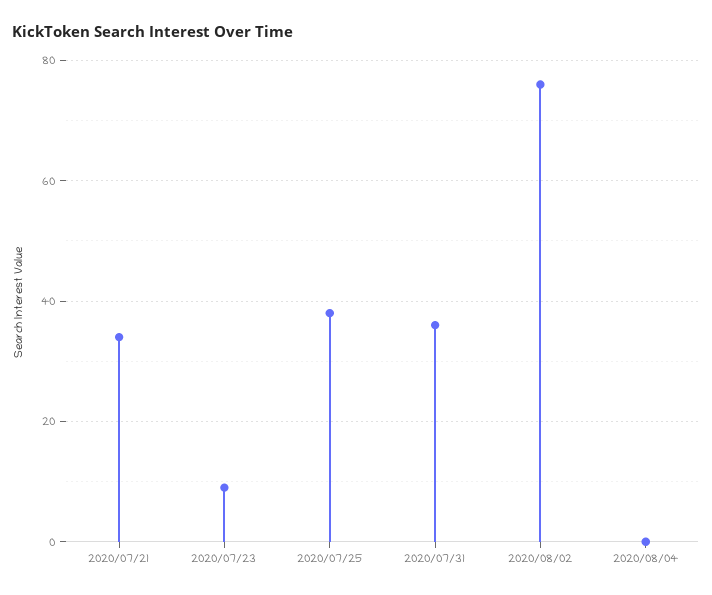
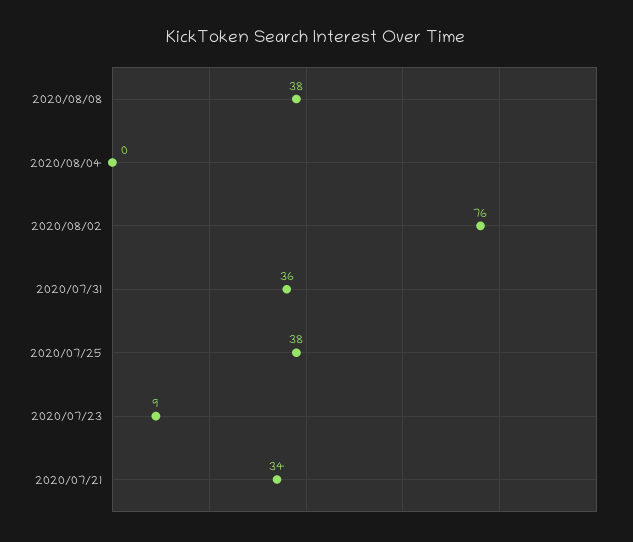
2020/08/08: none -> 38

